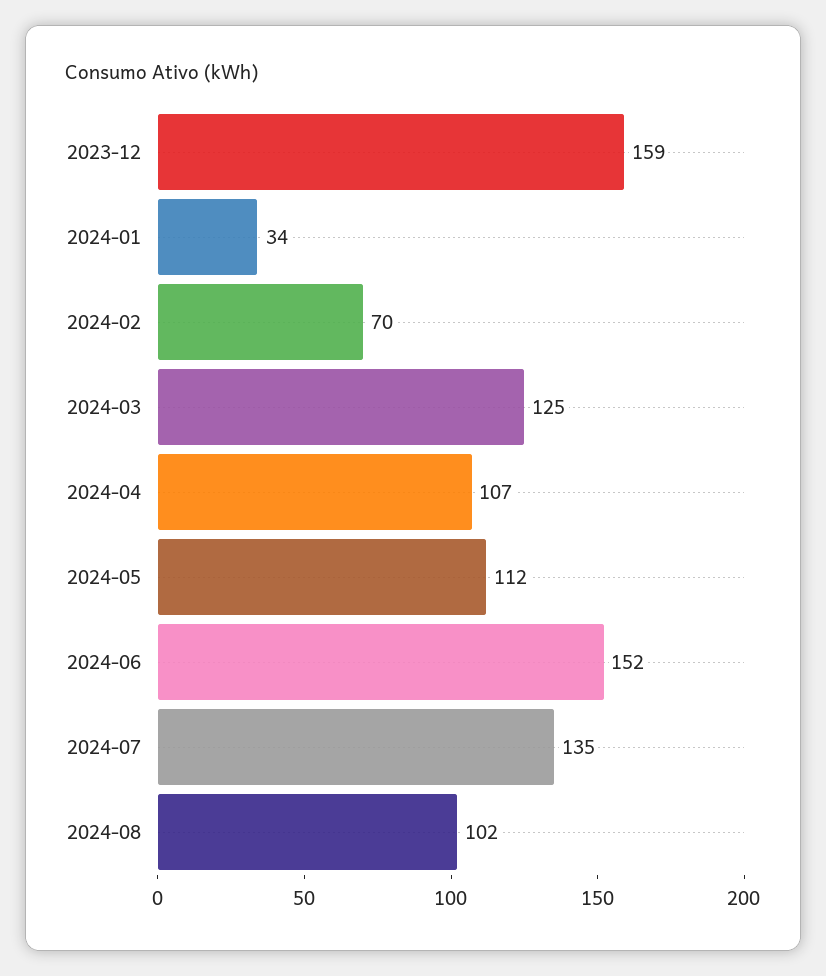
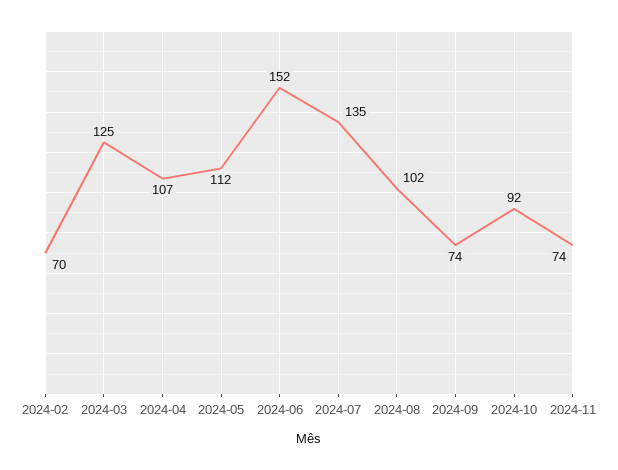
2023-12: 159 -> none
2024-01: 34 -> none
2024-09: none -> 74
2024-10: none -> 92
2024-11: none -> 74

